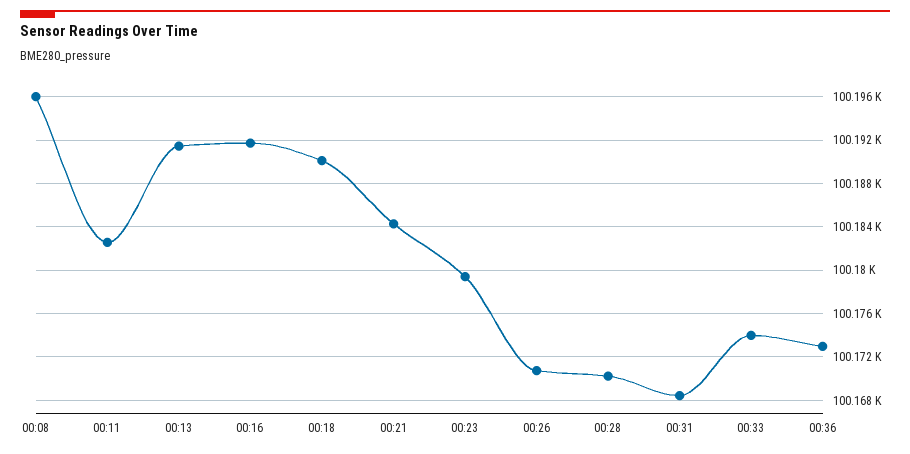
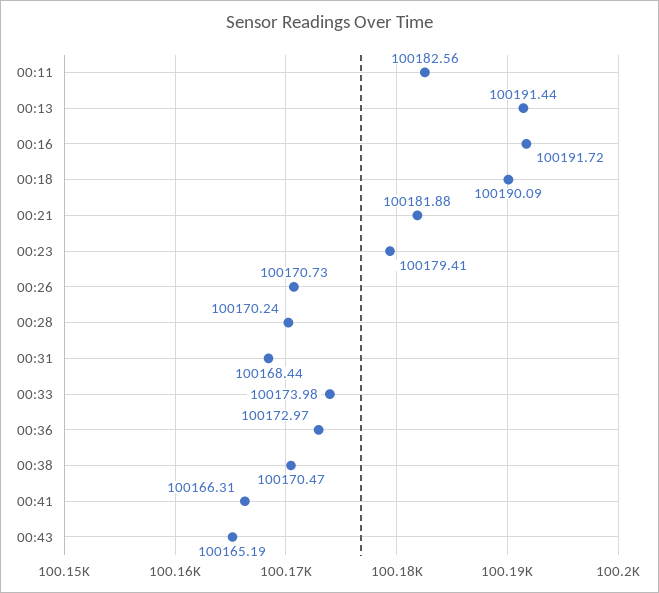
00:08: 100196 -> none
00:21: 100184 -> 100181.88
00:38: none -> 100170.47
00:41: none -> 100166.31
00:43: none -> 100165.19

